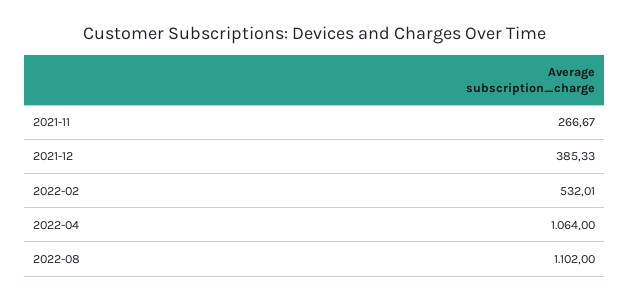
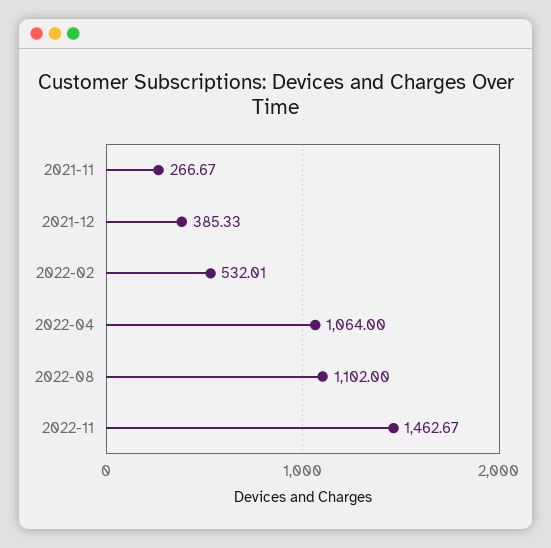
2022-11: none -> 1462.67

